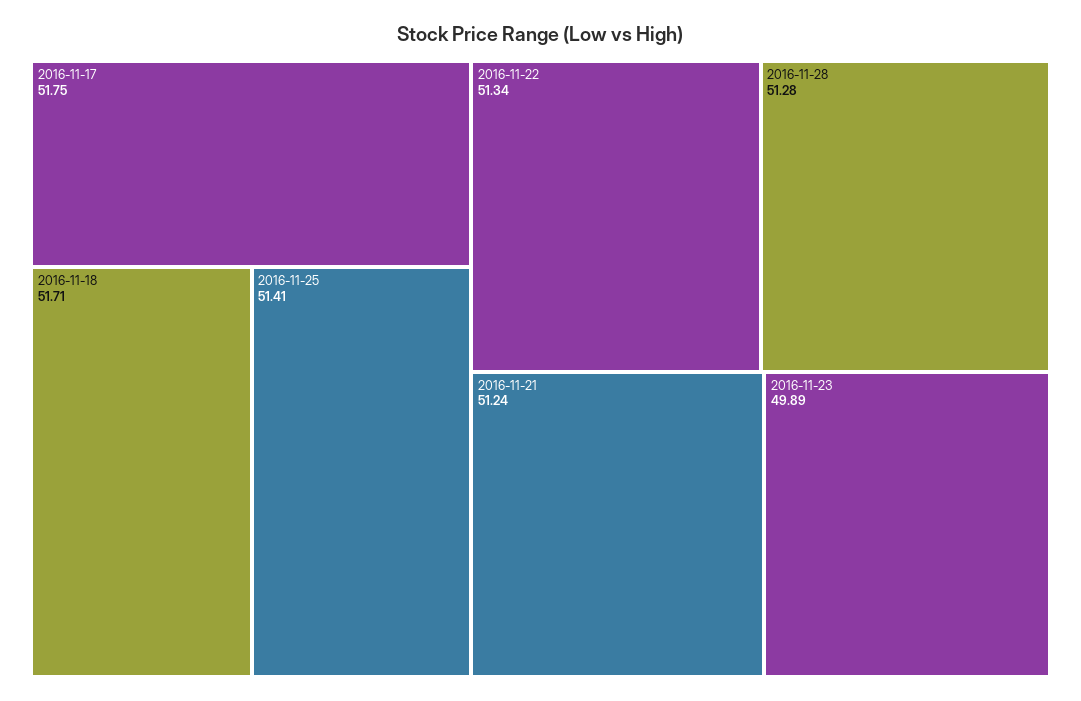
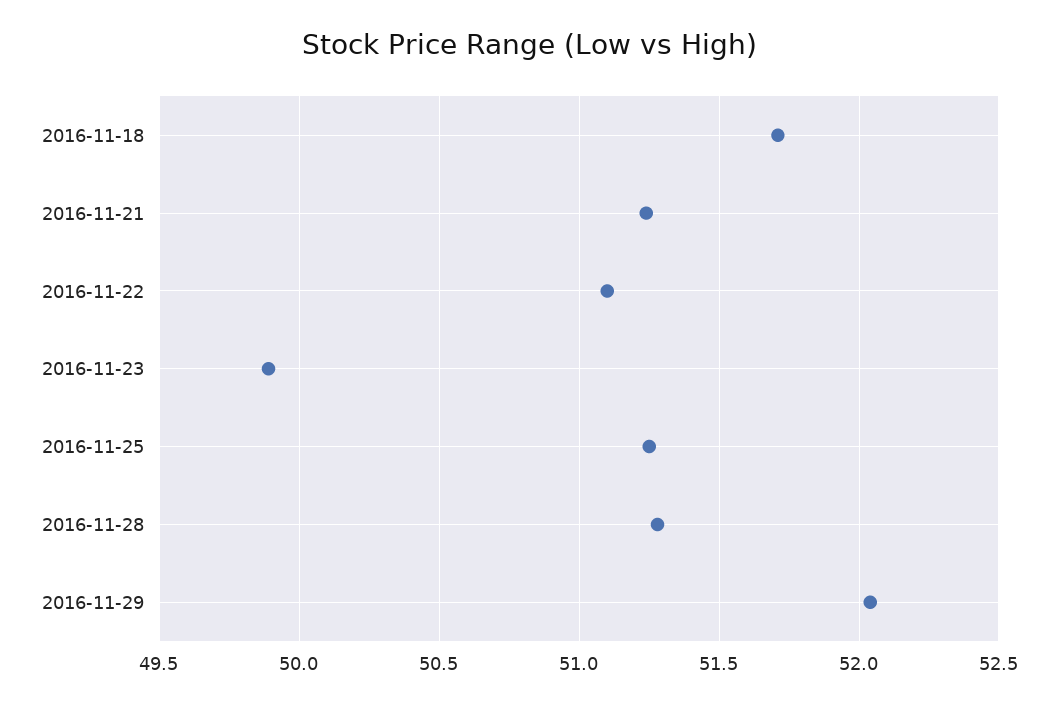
2016-11-17: 51.75 -> none
2016-11-25: 51.41 -> 51.25
2016-11-22: 51.34 -> 51.1
2016-11-29: none -> 52.05

